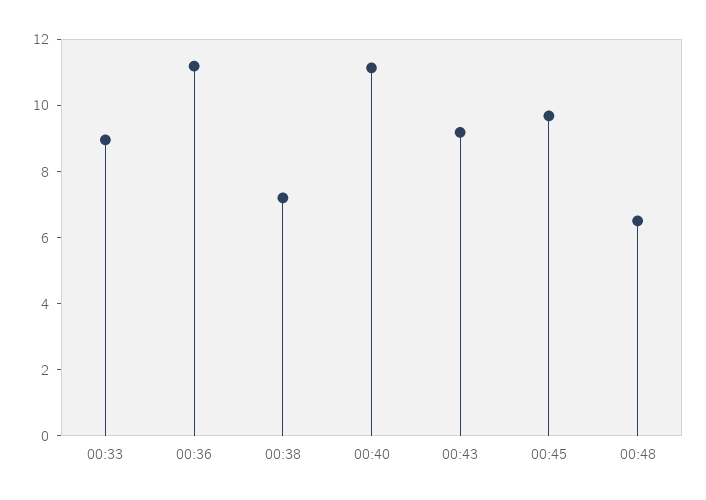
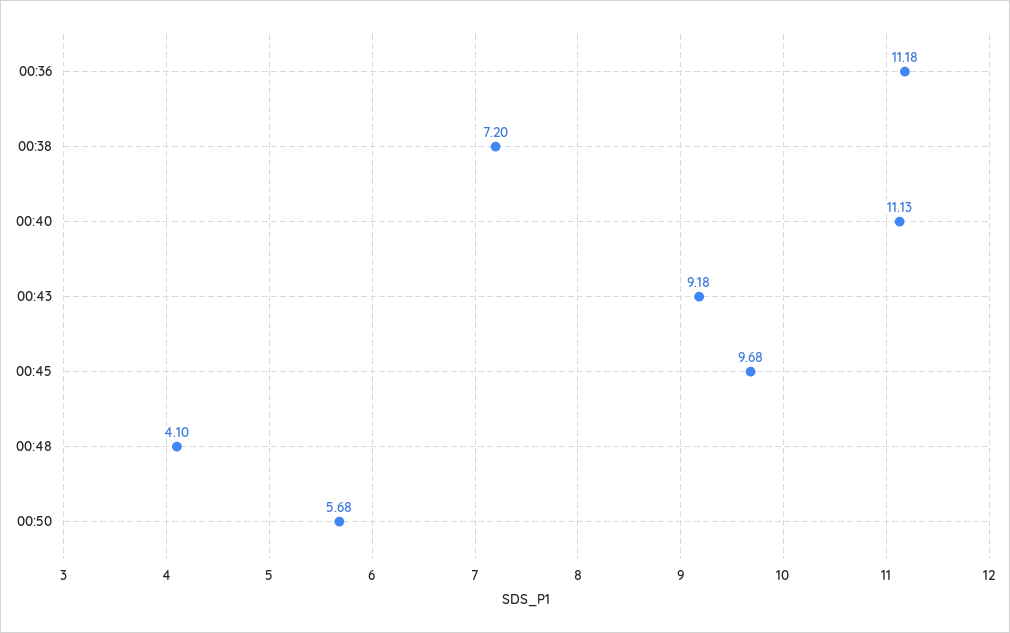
00:33: 9 -> none
00:48: 6.5 -> 4.1
00:50: none -> 5.68

